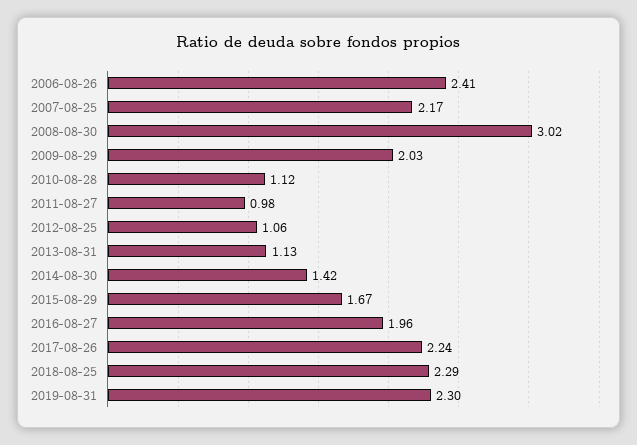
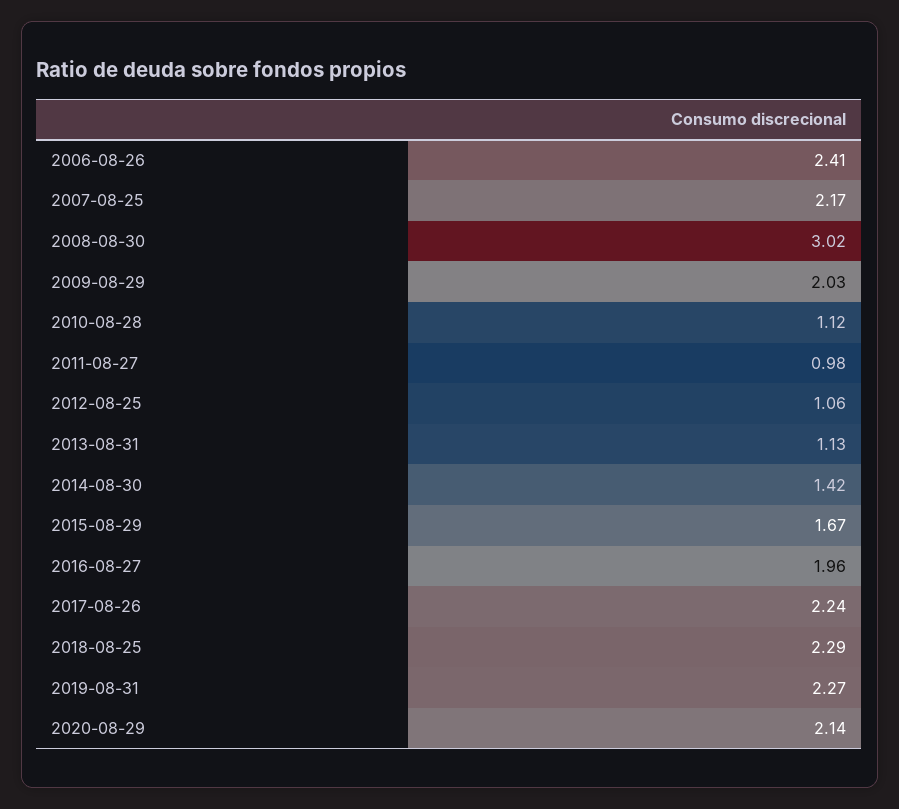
2019-08-31: 2.3 -> 2.27
2020-08-29: none -> 2.14

